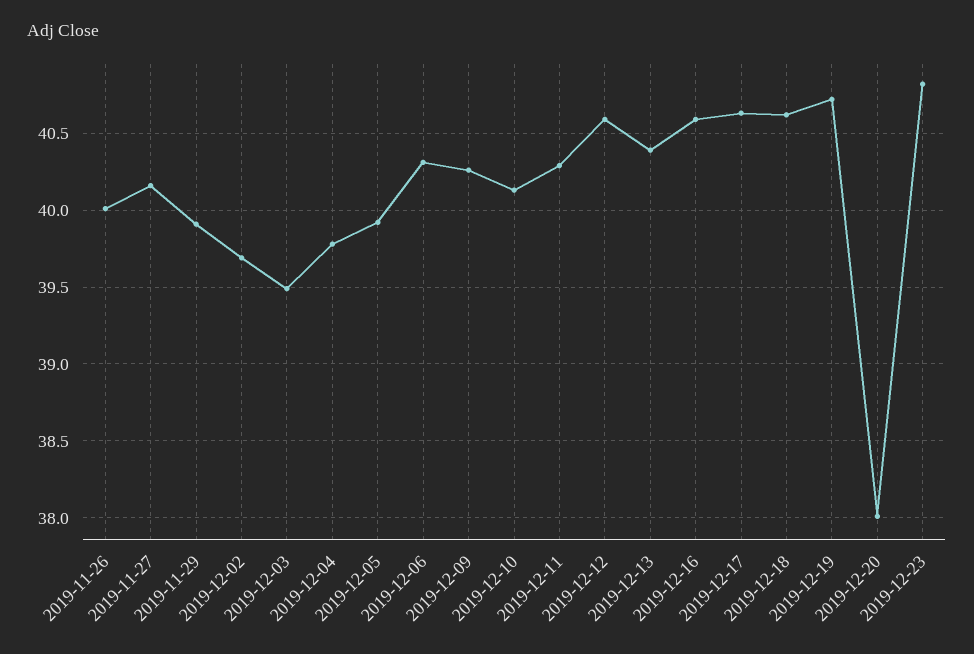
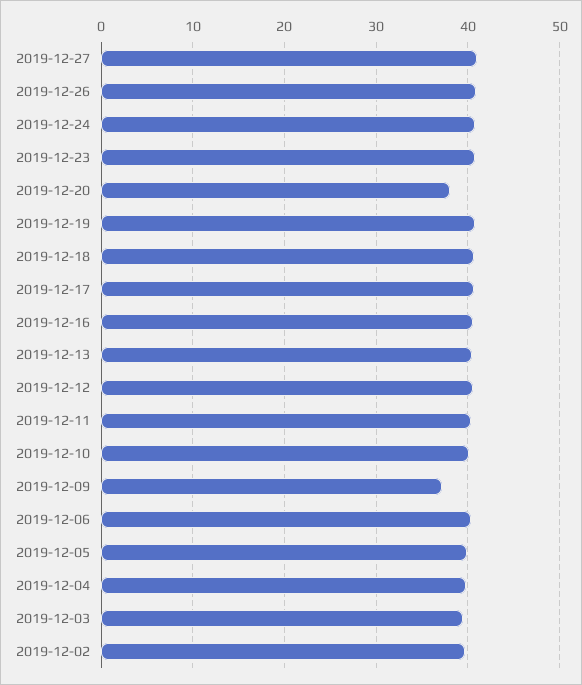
2019-11-26: 40 -> none
2019-11-27: 40.15 -> none
2019-11-29: 39.9 -> none
2019-12-09: 40.25 -> 37
2019-12-27: none -> 41
2019-12-26: none -> 41
2019-12-24: none -> 41

